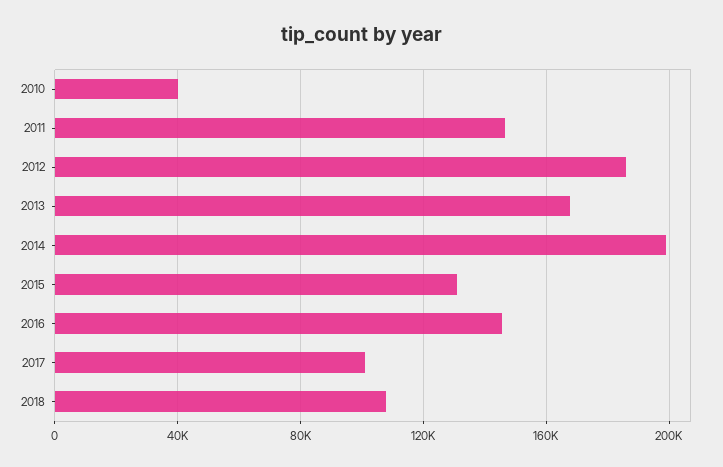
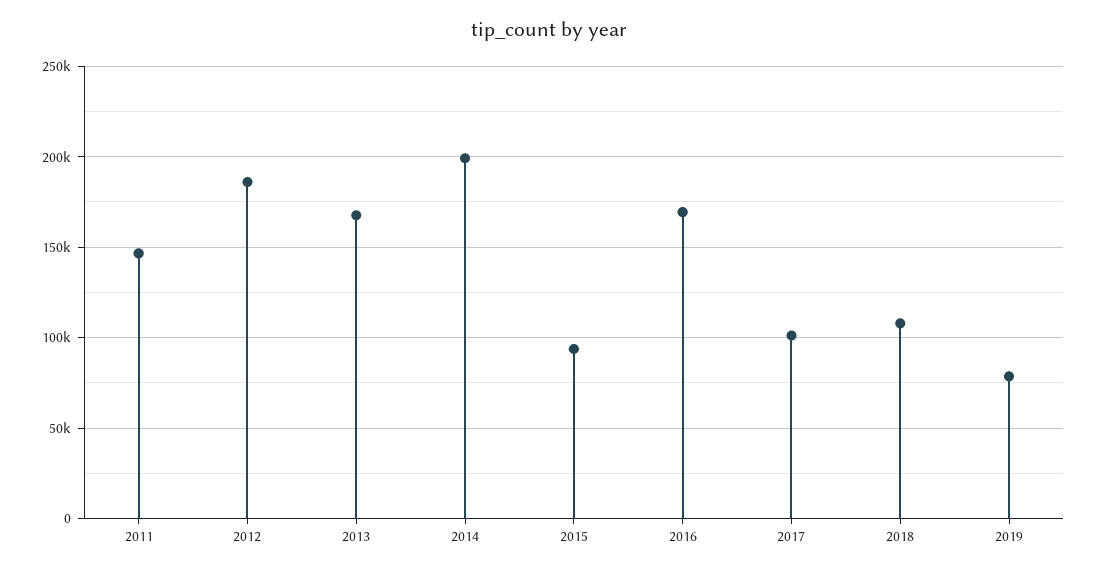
2010: 40000 -> none
2015: 130000 -> 95000
2016: 145000 -> 170000
2019: none -> 80000

